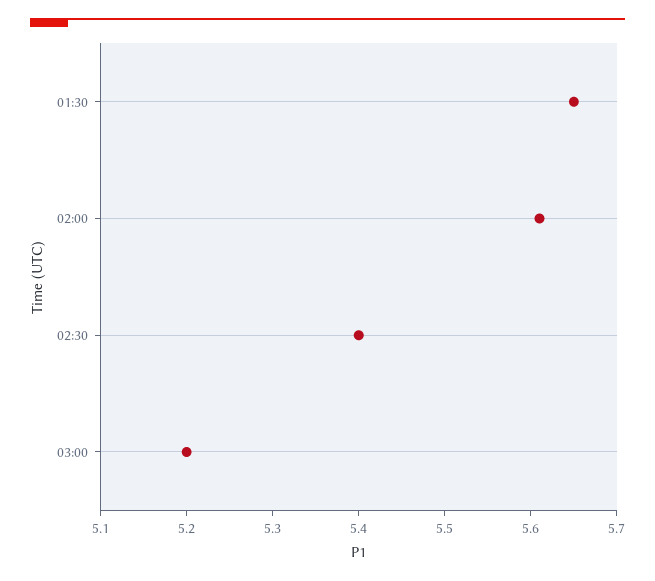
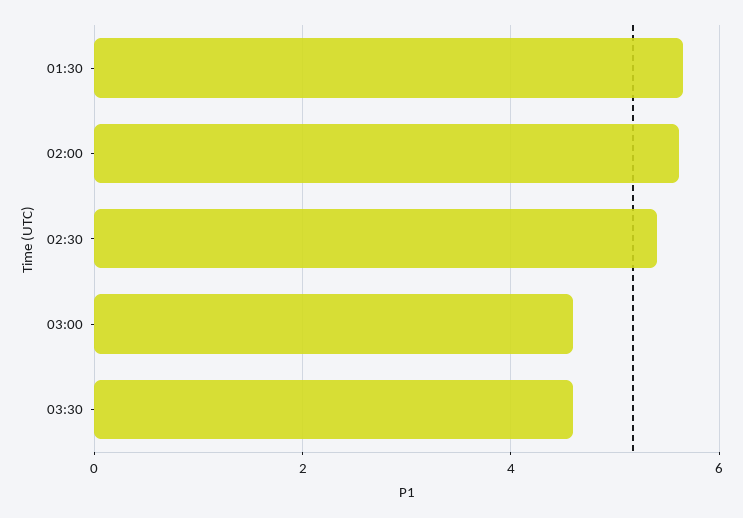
03:00: 5.2 -> 4.6
03:30: none -> 4.6

